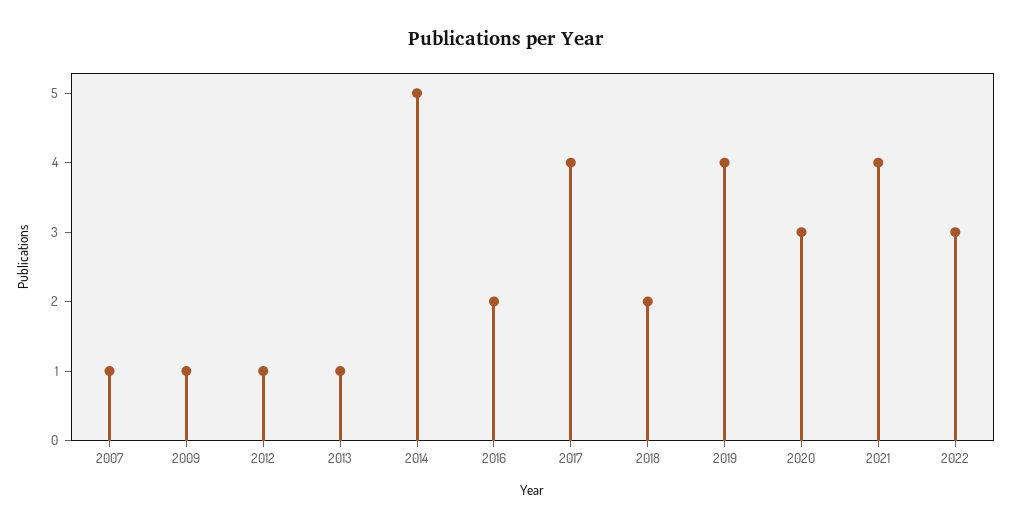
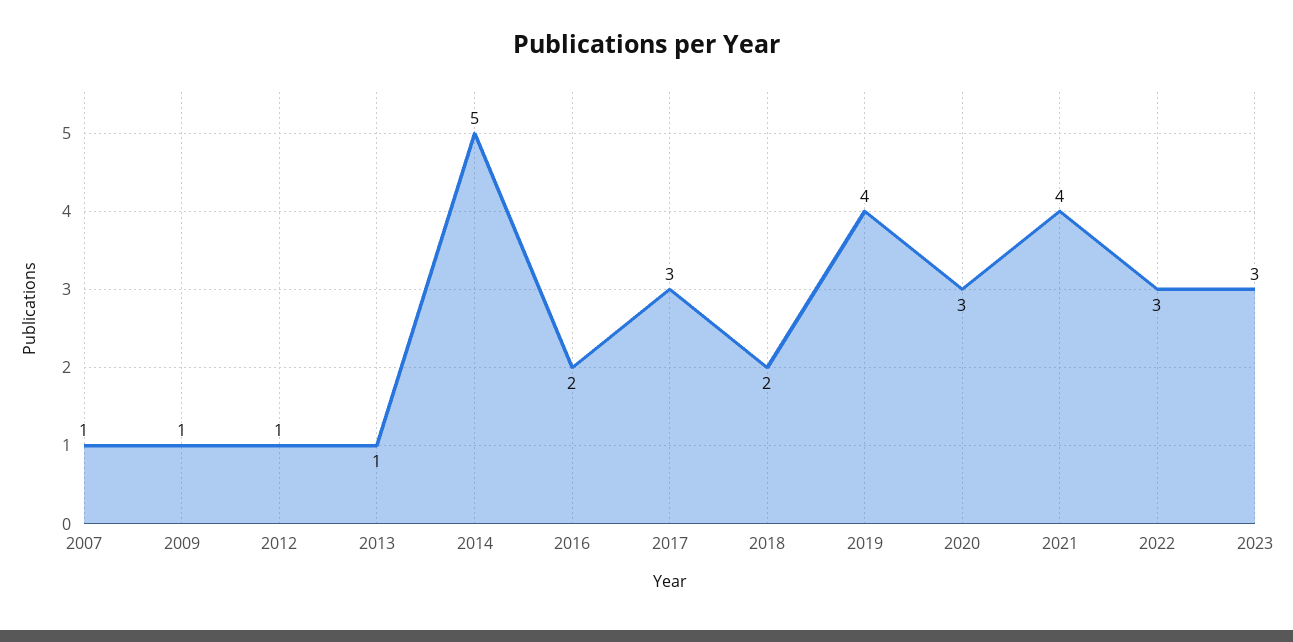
2017: 4 -> 3
2023: none -> 3

